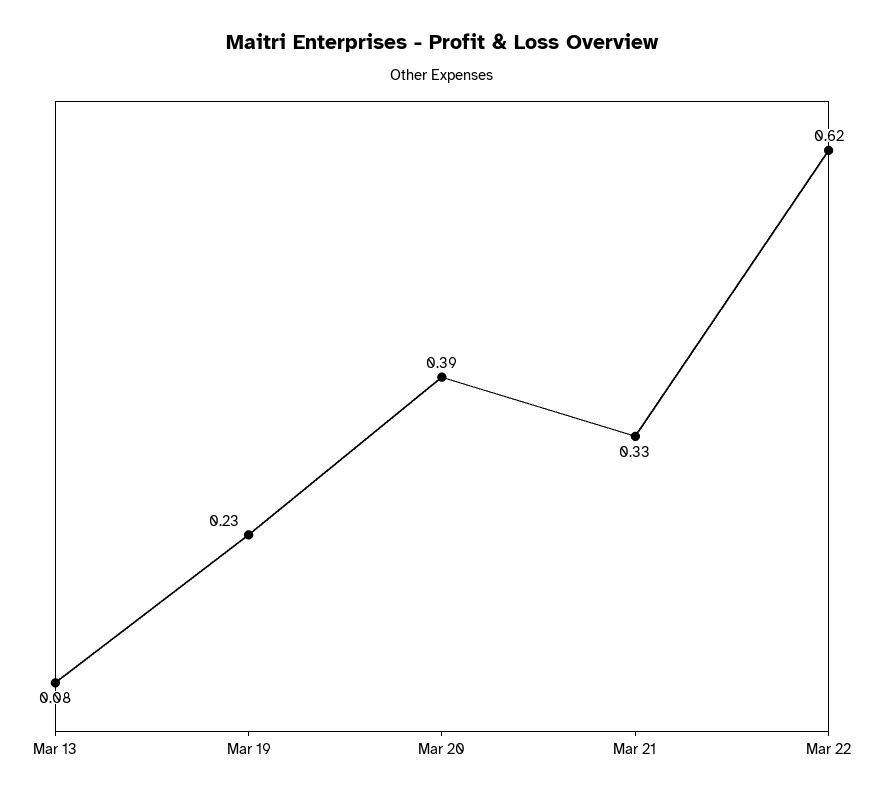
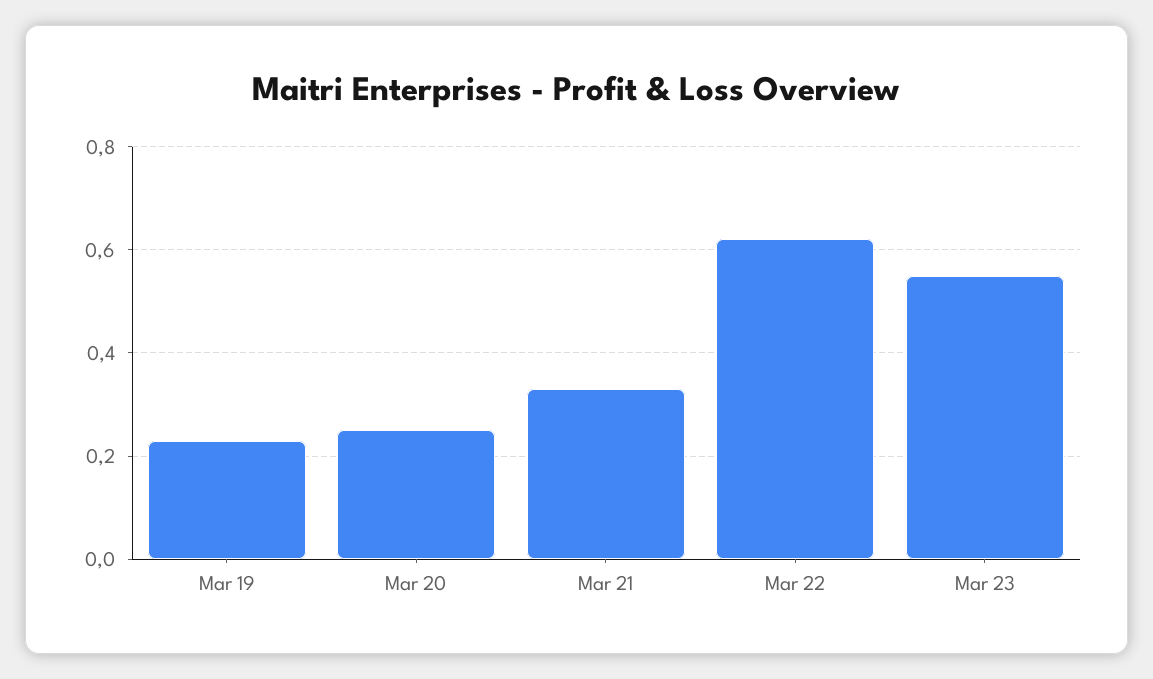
Mar 13: 0.08 -> none
Mar 20: 0.39 -> 0.25
Mar 23: none -> 0.55

